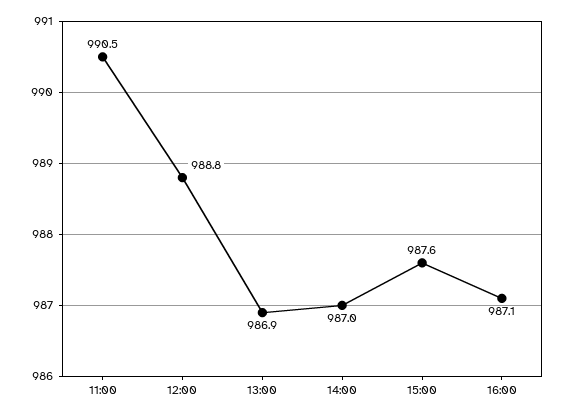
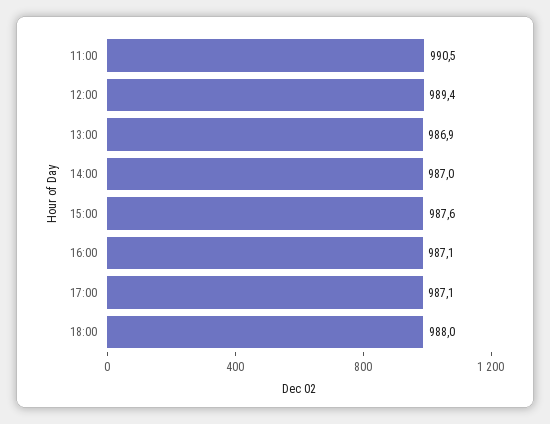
12:00: 988.8 -> 989.4
17:00: none -> 987.1
18:00: none -> 988

